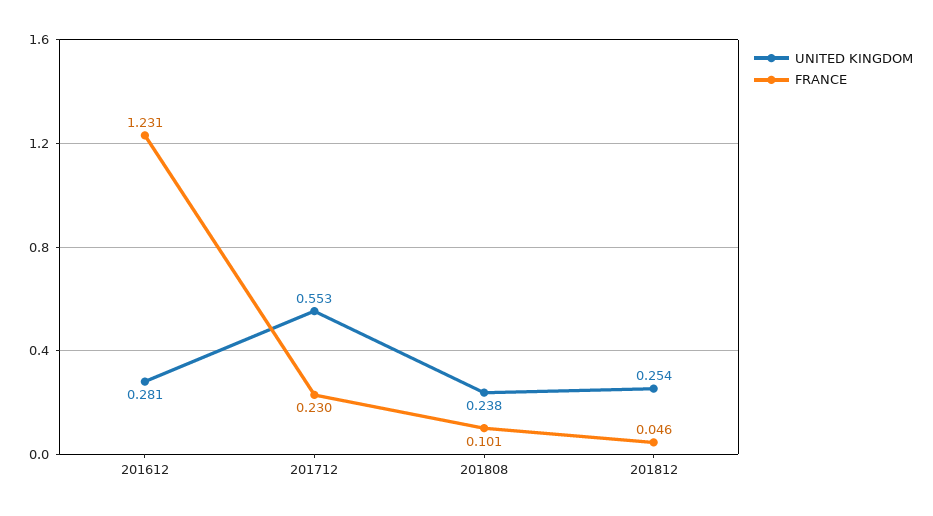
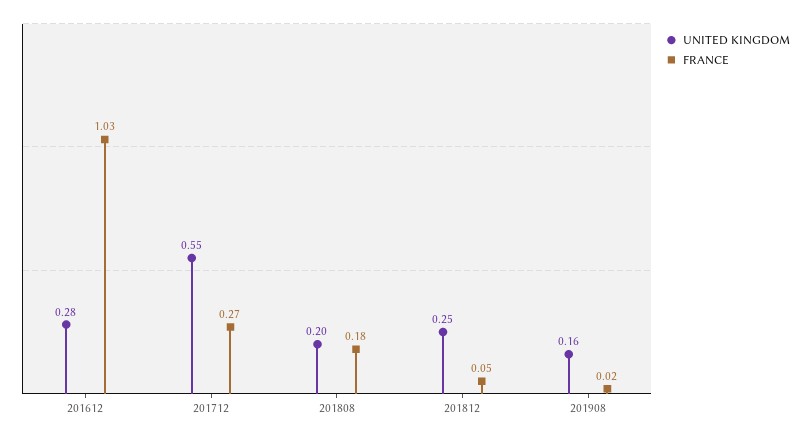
FRANCE, 201612: 1.231 -> 1.03
FRANCE, 201712: 0.23 -> 0.27
UNITED KINGDOM, 201808: 0.238 -> 0.2
FRANCE, 201808: 0.101 -> 0.18
UNITED KINGDOM, 201908: none -> 0.16
FRANCE, 201908: none -> 0.02

